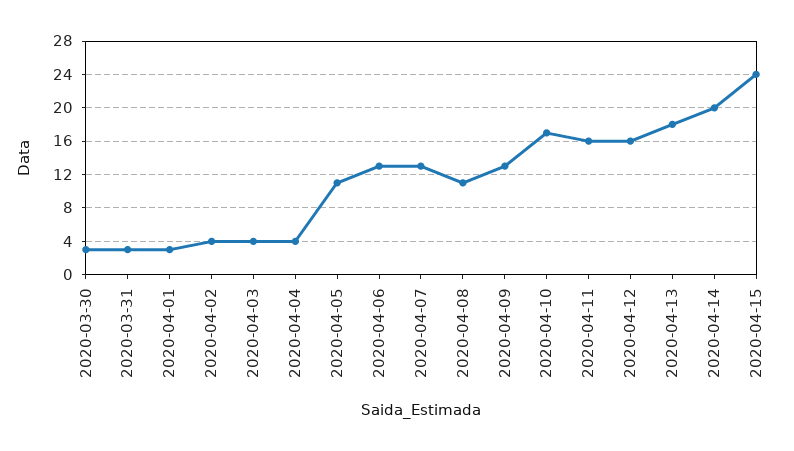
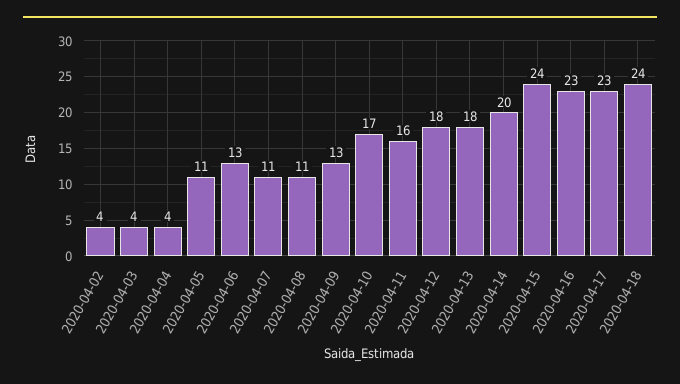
2020-03-30: 3 -> none
2020-03-31: 3 -> none
2020-04-01: 3 -> none
2020-04-07: 13 -> 11
2020-04-12: 16 -> 18
2020-04-16: none -> 23
2020-04-17: none -> 23
2020-04-18: none -> 24

